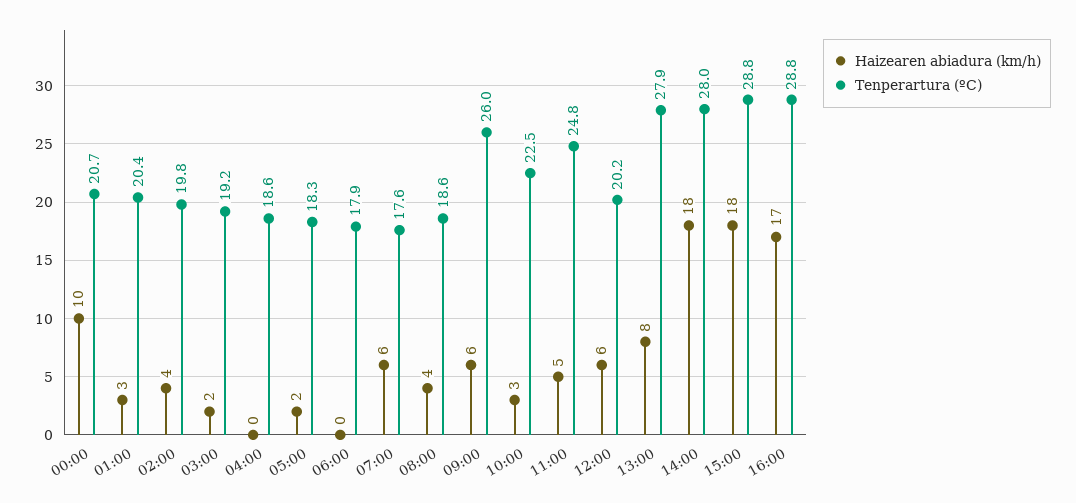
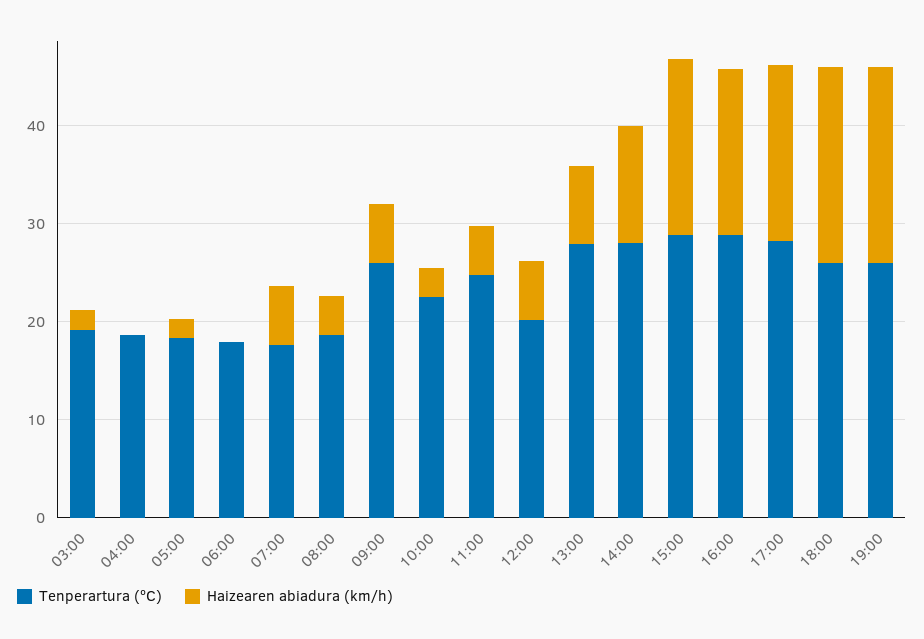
Haizearen abiadura (km/h), 00:00: 10 -> none
Tenperartura (ºC), 00:00: 20.7 -> none
Haizearen abiadura (km/h), 01:00: 3 -> none
Tenperartura (ºC), 01:00: 20.4 -> none
Haizearen abiadura (km/h), 02:00: 4 -> none
Tenperartura (ºC), 02:00: 19.8 -> none
Haizearen abiadura (km/h), 14:00: 18 -> 12
Tenperartura (ºC), 17:00: none -> 28
Haizearen abiadura (km/h), 17:00: none -> 18
Tenperartura (ºC), 18:00: none -> 26
Haizearen abiadura (km/h), 18:00: none -> 20
Tenperartura (ºC), 19:00: none -> 26
Haizearen abiadura (km/h), 19:00: none -> 20

